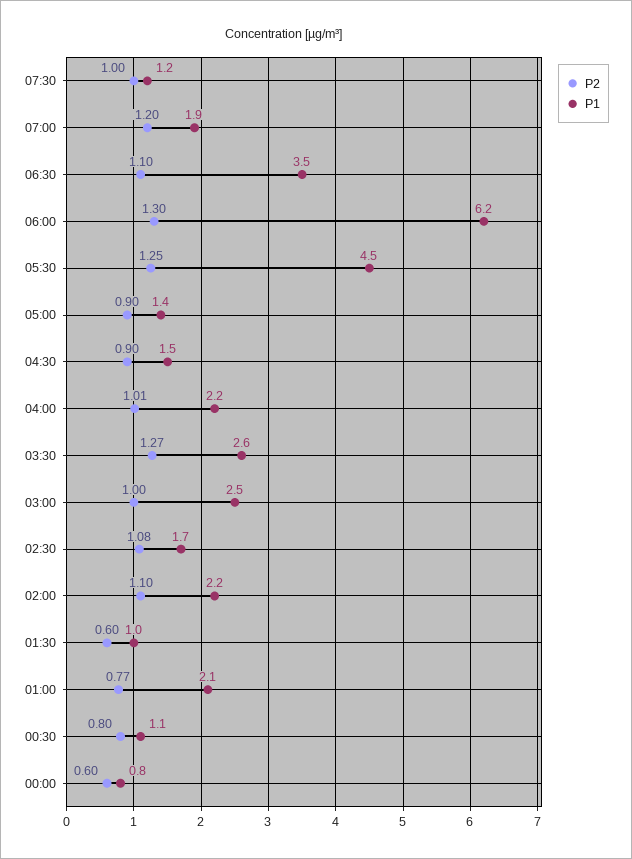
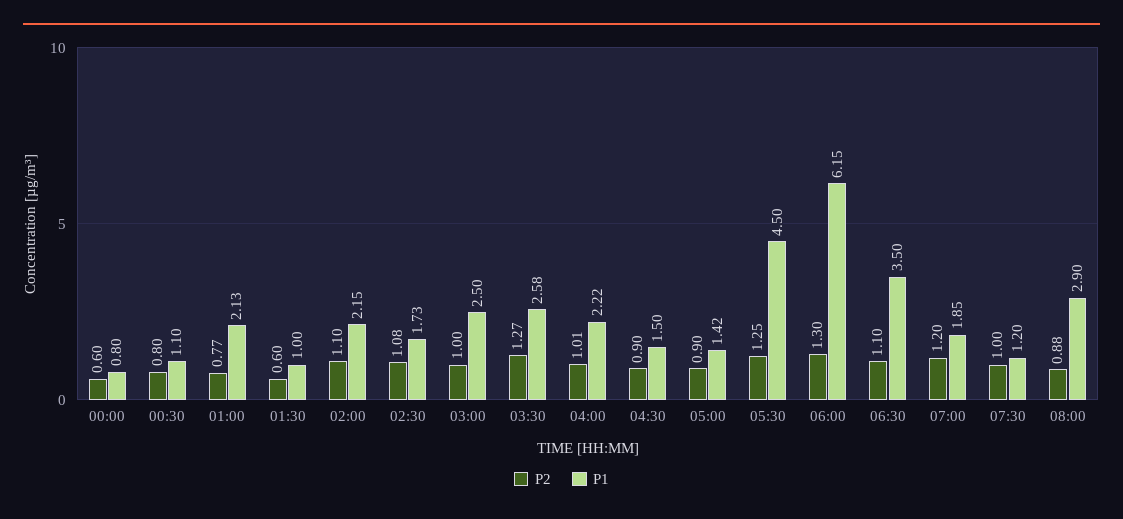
P2, 08:00: none -> 0.88
P1, 08:00: none -> 2.9

